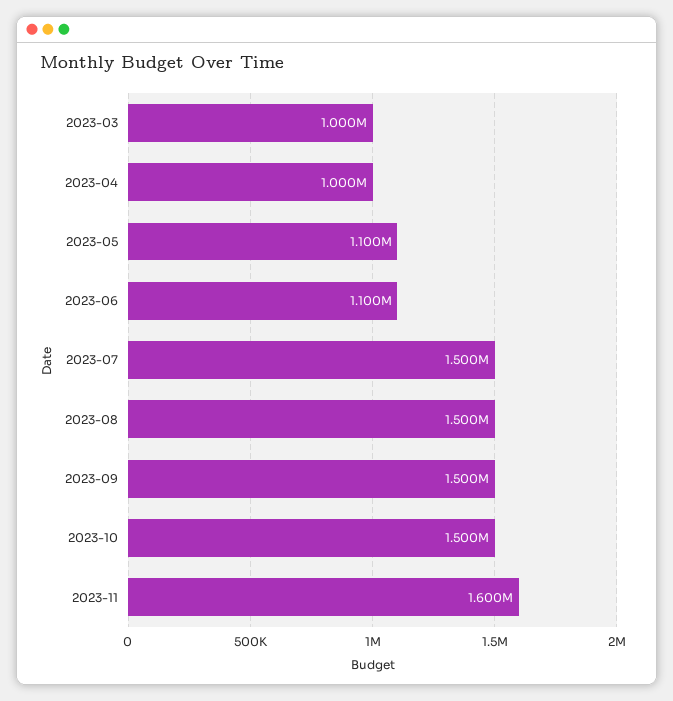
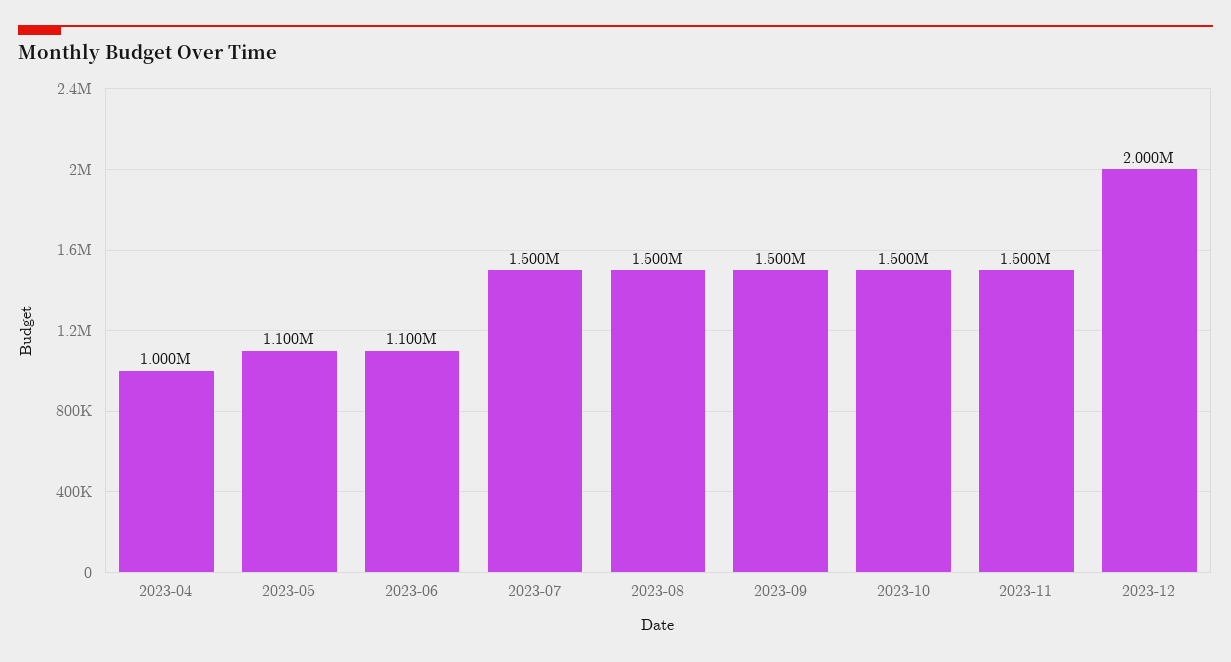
2023-03: 1000000 -> none
2023-11: 1600000 -> 1500000
2023-12: none -> 2000000

